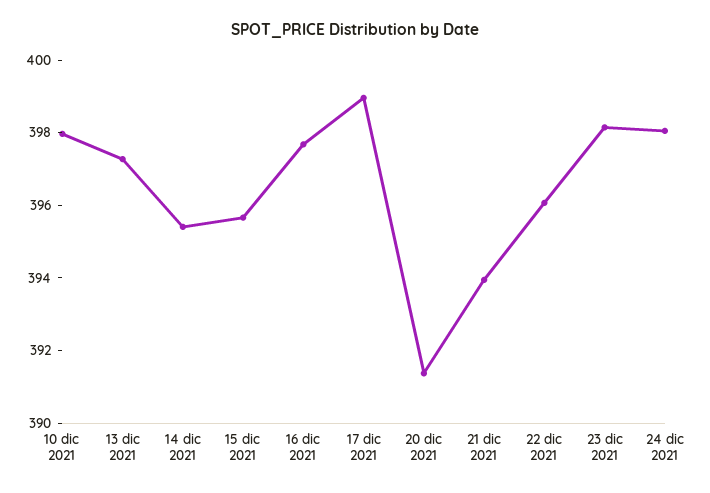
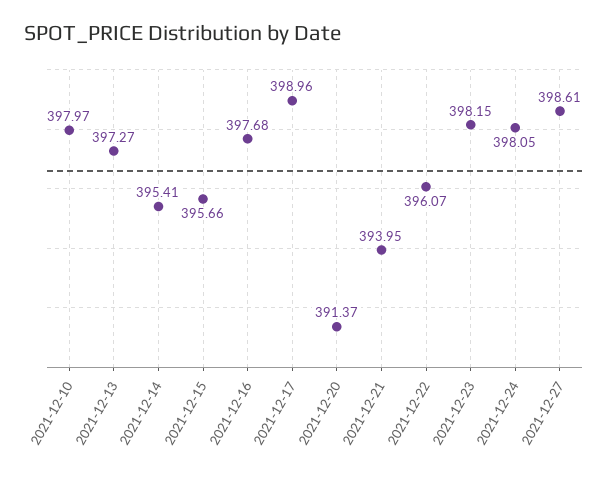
2021-12-27: none -> 398.61

